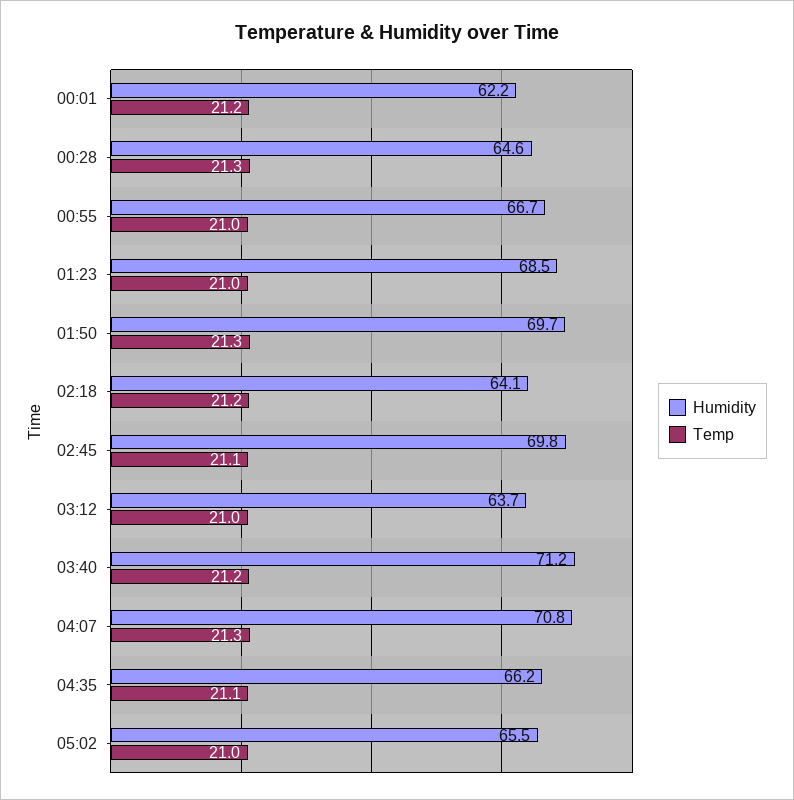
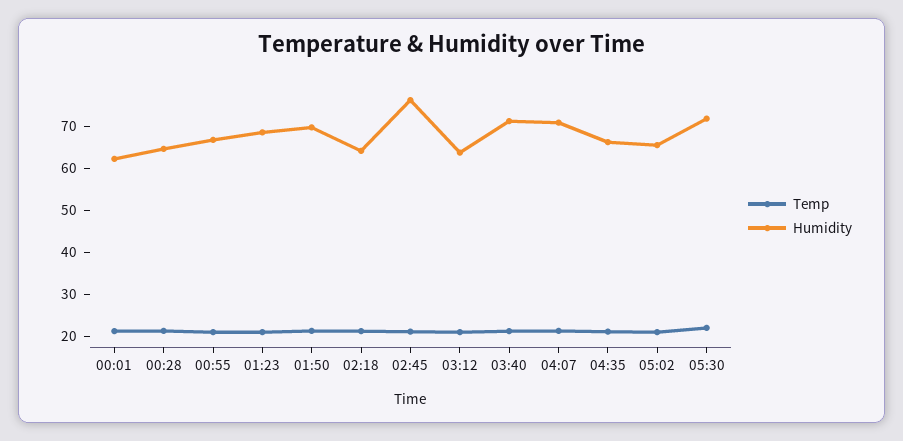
Humidity, 02:45: 69.8 -> 76
Temp, 05:30: none -> 22
Humidity, 05:30: none -> 72

